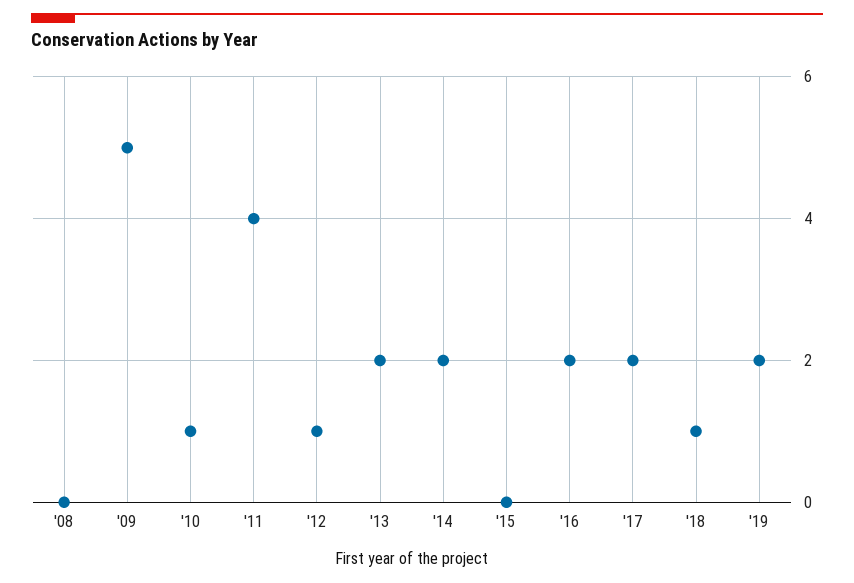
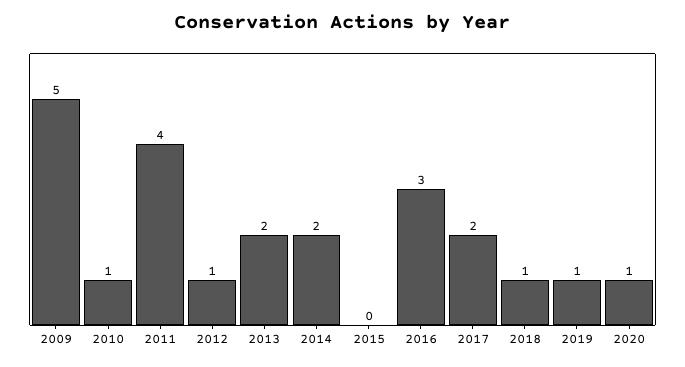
'08: 0 -> none
'16: 2 -> 3
'19: 2 -> 1
2020: none -> 1

